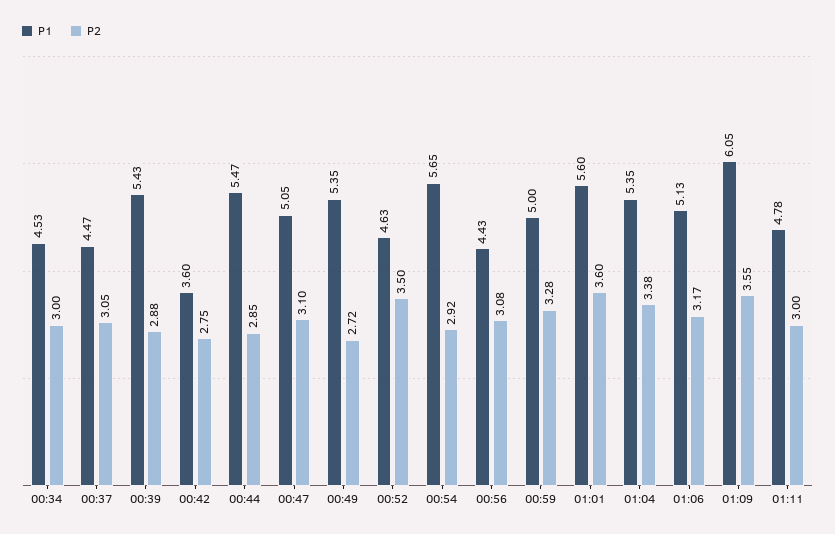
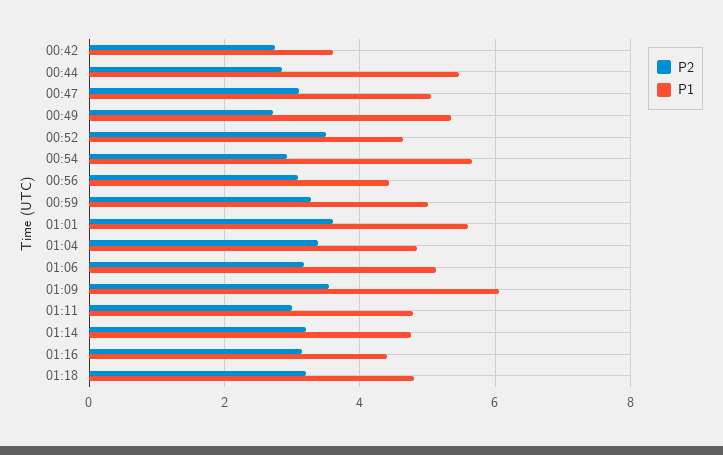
P1, 00:34: 4.53 -> none
P2, 00:34: 3 -> none
P1, 00:37: 4.47 -> none
P2, 00:37: 3.05 -> none
P1, 00:39: 5.43 -> none
P2, 00:39: 2.88 -> none
P1, 01:04: 5.35 -> 4.8
P2, 01:14: none -> 3.2
P1, 01:14: none -> 4.8
P2, 01:16: none -> 3.2
P1, 01:16: none -> 4.4
P2, 01:18: none -> 3.2
P1, 01:18: none -> 4.8

